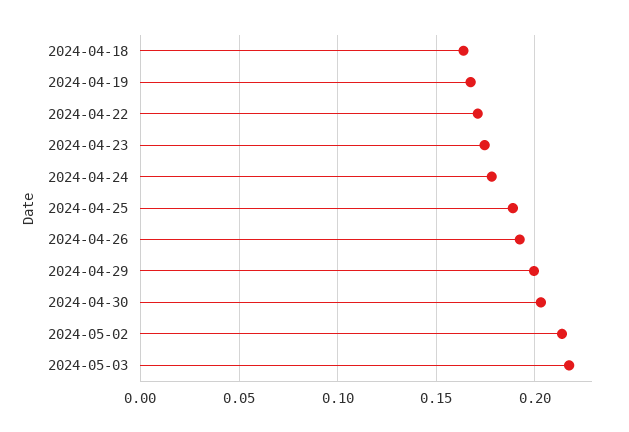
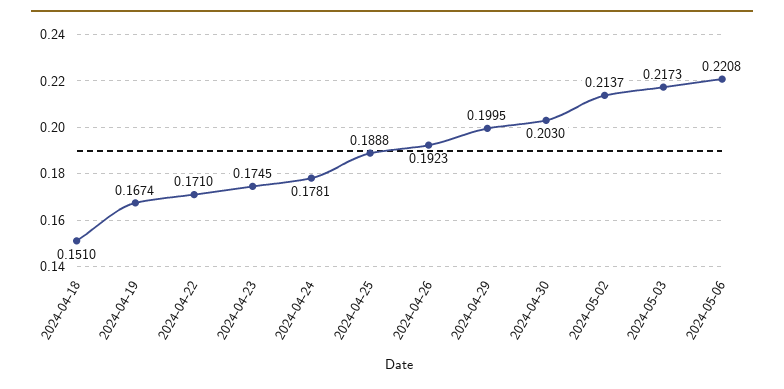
2024-04-18: 0.165 -> 0.151
2024-05-06: none -> 0.2208

